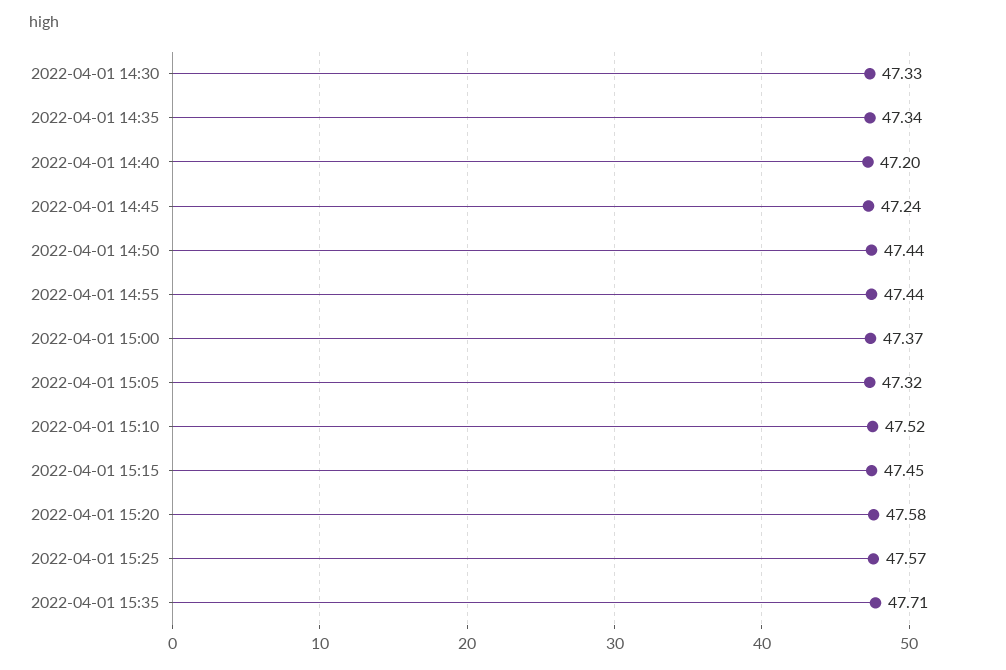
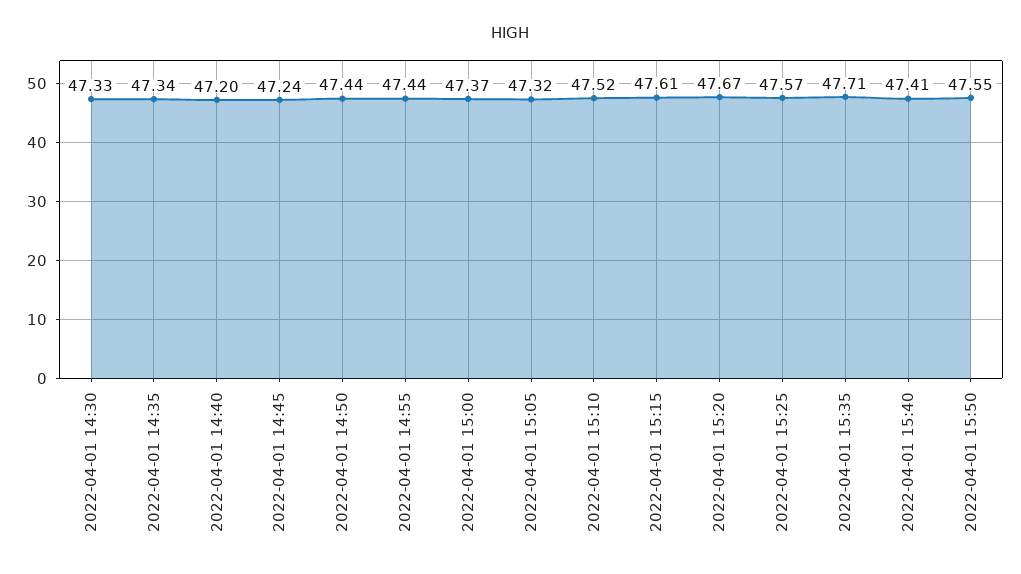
2022-04-01 15:15: 47.45 -> 47.61
2022-04-01 15:20: 47.58 -> 47.67
2022-04-01 15:40: none -> 47.41
2022-04-01 15:50: none -> 47.55

